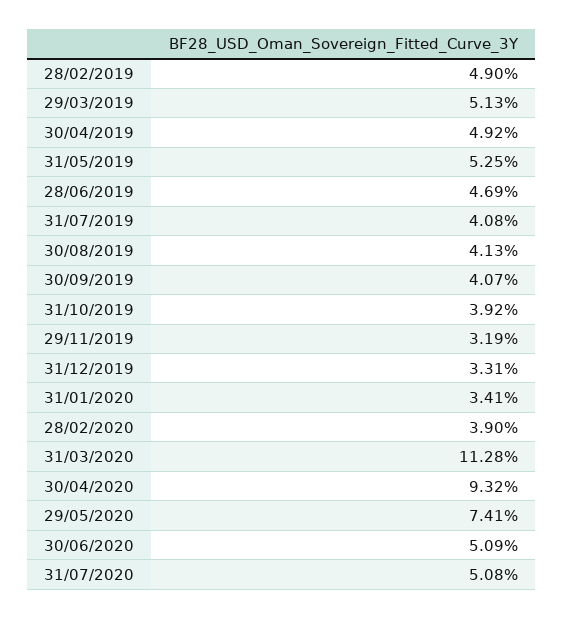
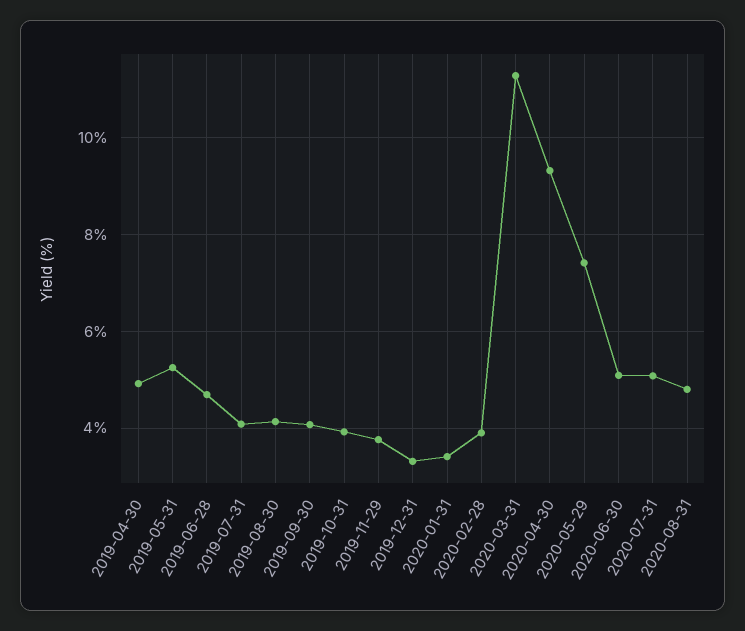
28/02/2019: 4.9 -> none
29/03/2019: 5.13 -> none
29/11/2019: 3.19 -> 3.8
2020-08-31: none -> 4.8

